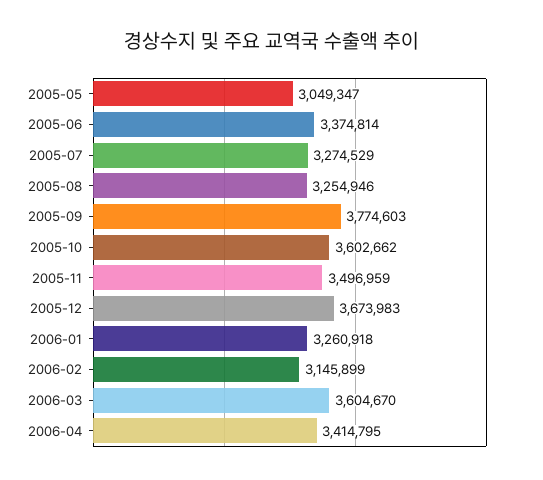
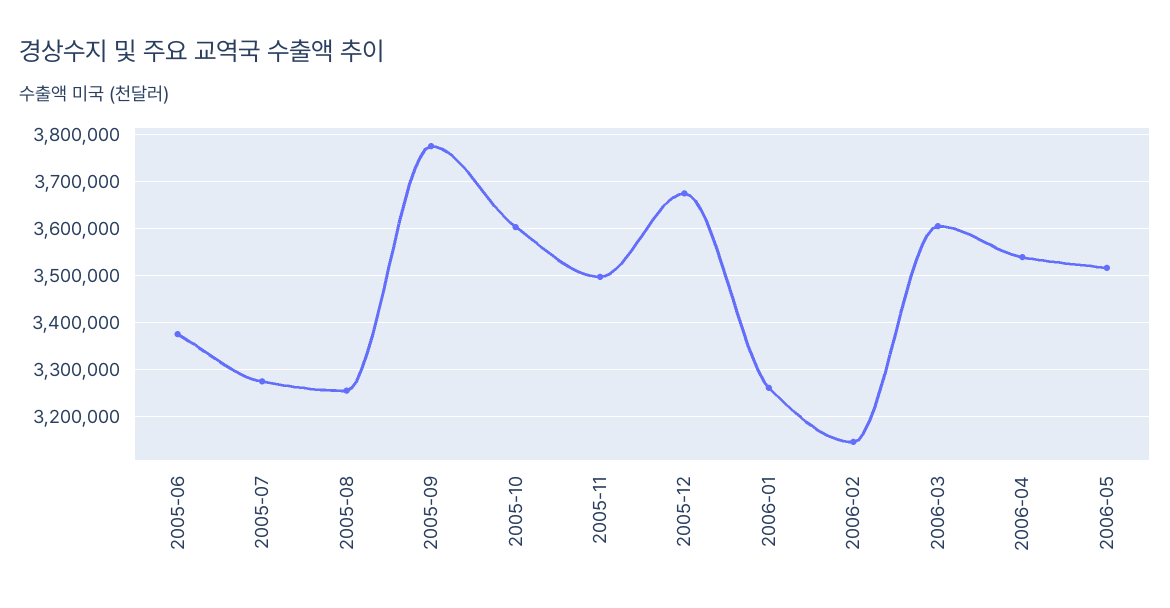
2005-05: 3049347 -> none
2006-04: 3414795 -> 3540000
2006-05: none -> 3520000

